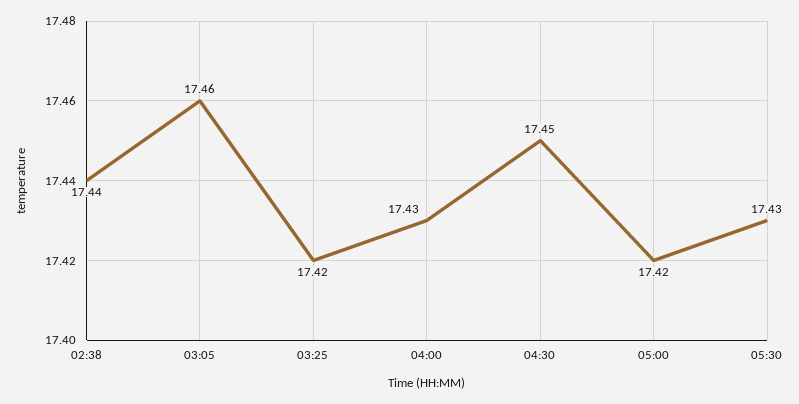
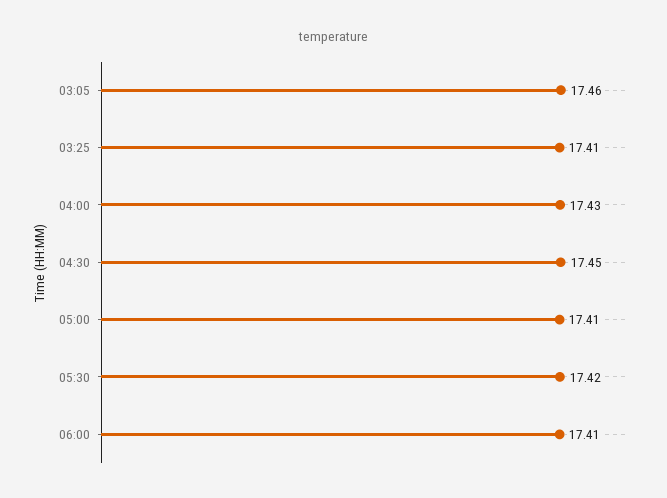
02:38: 17.44 -> none
03:25: 17.42 -> 17.41
05:00: 17.42 -> 17.41
05:30: 17.43 -> 17.42
06:00: none -> 17.41

